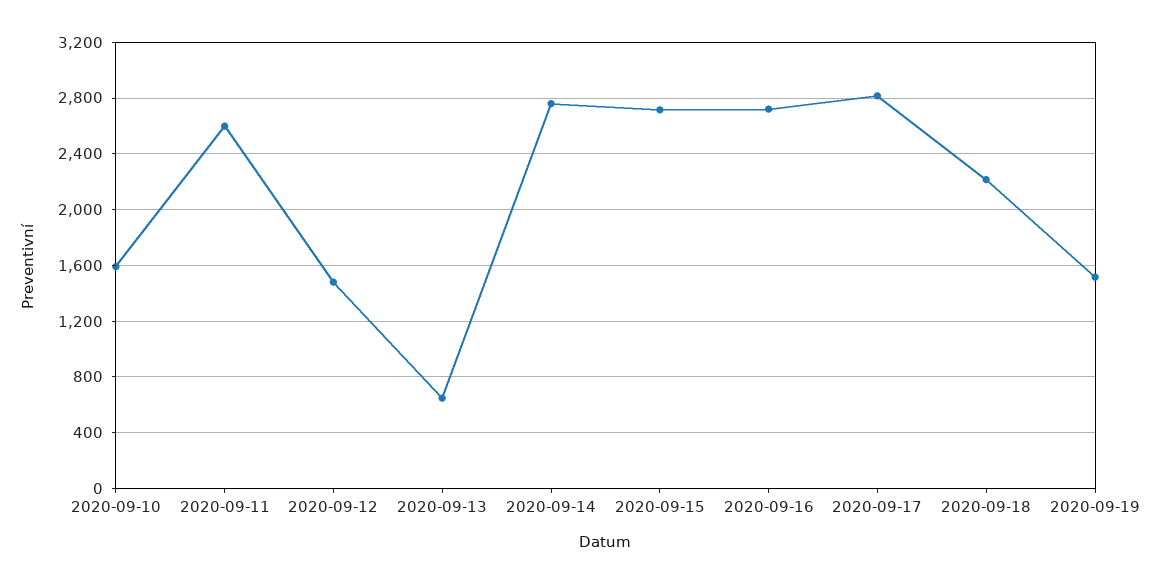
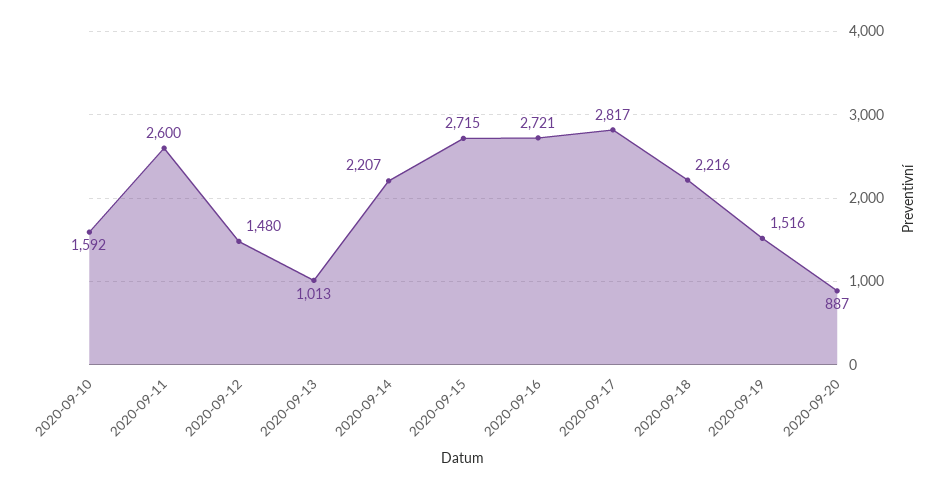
2020-09-13: 650 -> 1013
2020-09-14: 2750 -> 2207
2020-09-20: none -> 887

